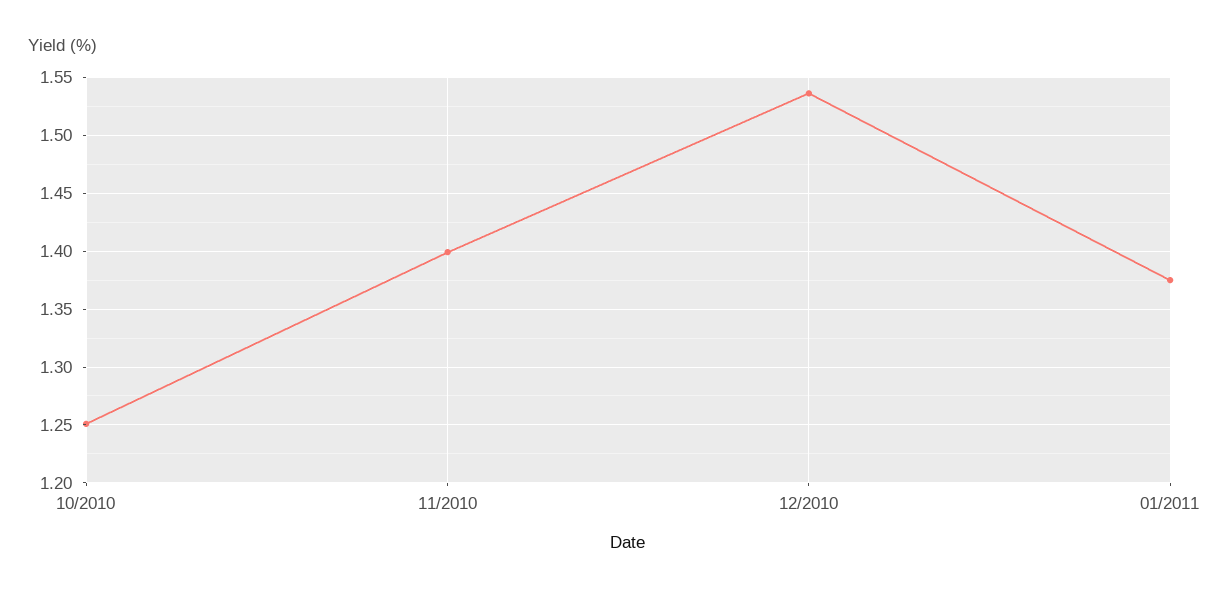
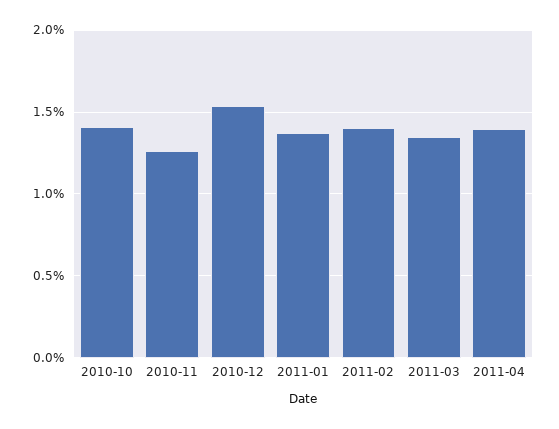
10/2010: 1.25 -> 1.4
11/2010: 1.4 -> 1.25
2011-02: none -> 1.4
2011-03: none -> 1.35
2011-04: none -> 1.4

